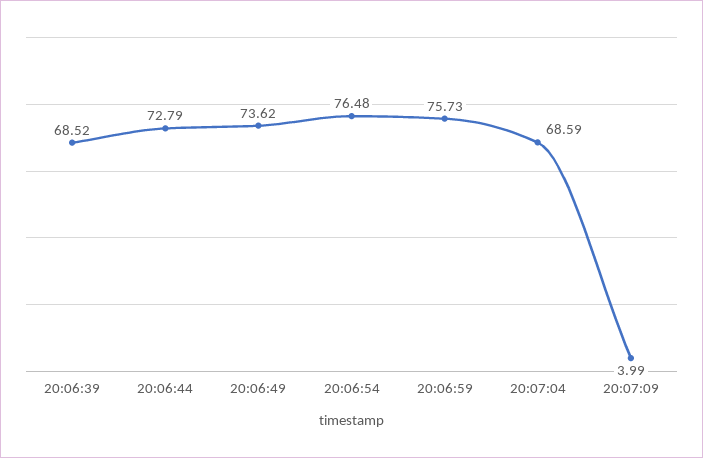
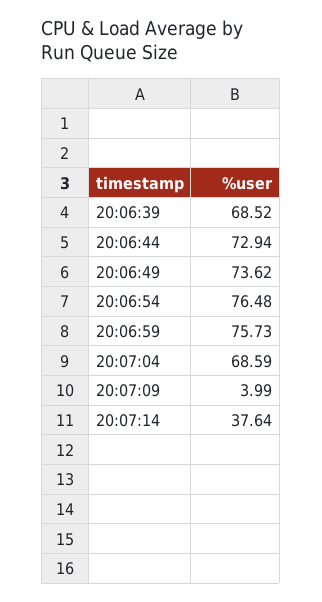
20:06:44: 72.79 -> 72.94
20:07:14: none -> 37.64

